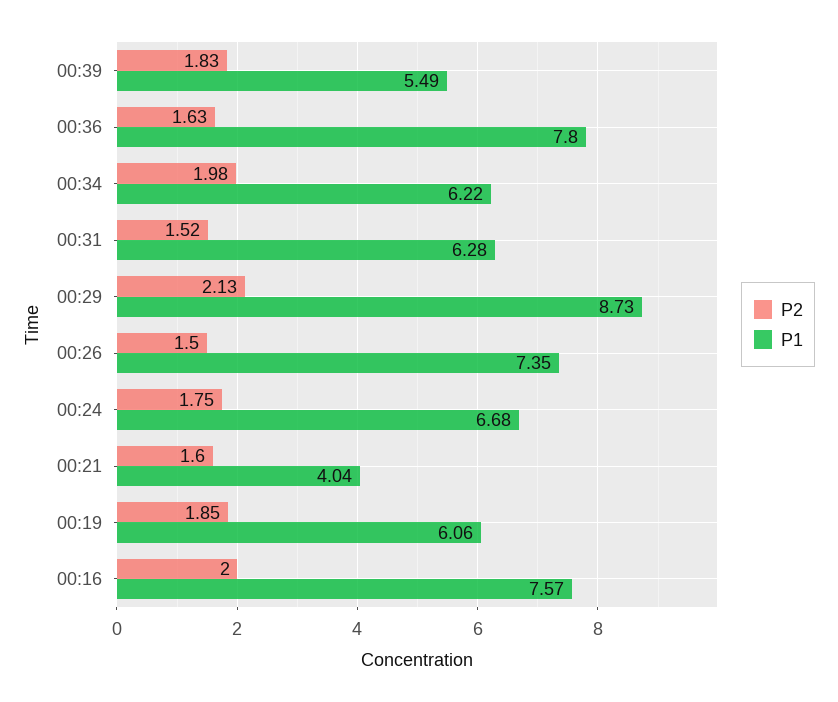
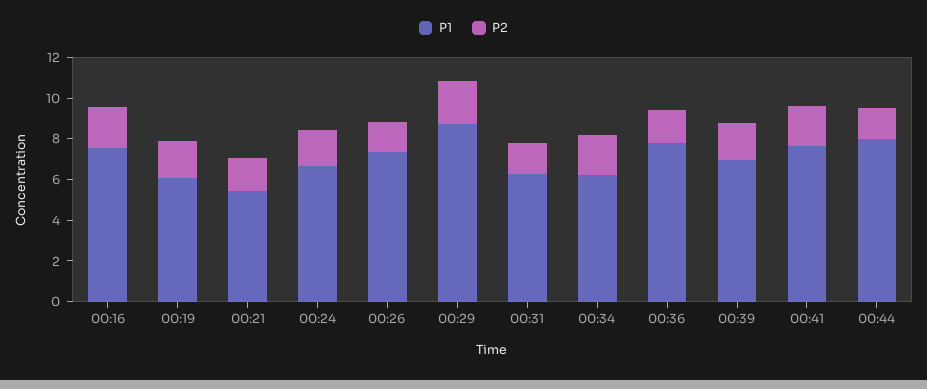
P1, 00:39: 5.49 -> 7
P1, 00:21: 4.04 -> 5.5
P1, 00:41: none -> 7.5
P2, 00:41: none -> 2
P1, 00:44: none -> 8
P2, 00:44: none -> 1.5

